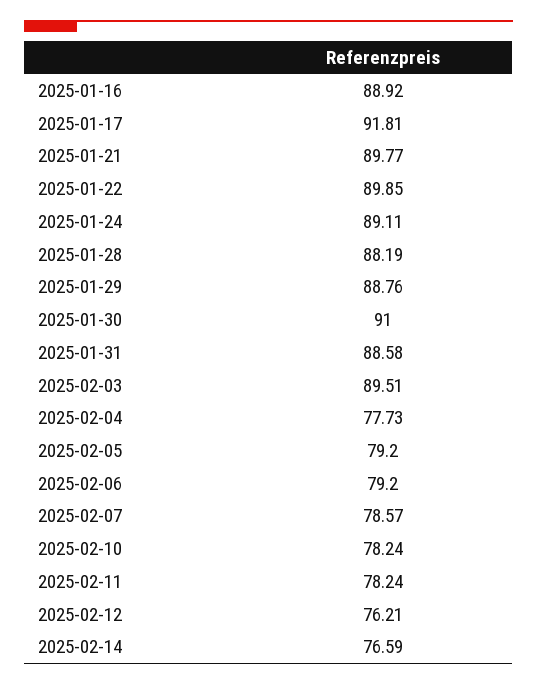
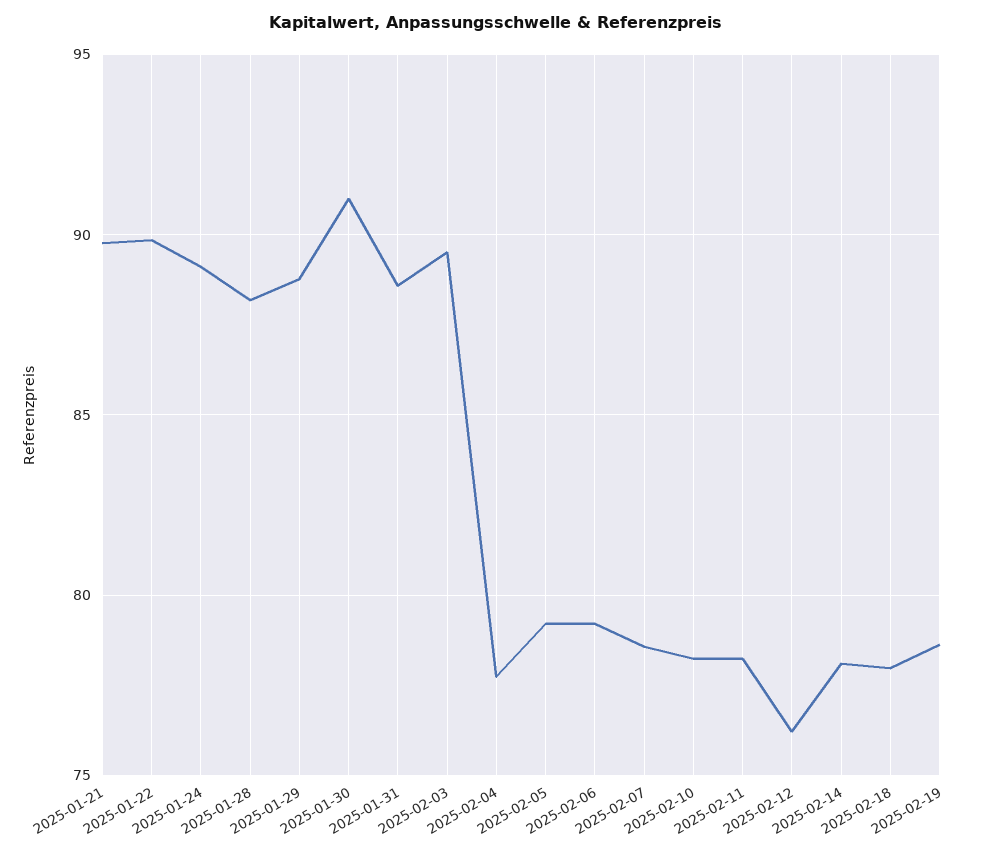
2025-01-16: 88.92 -> none
2025-01-17: 91.81 -> none
2025-02-14: 76.59 -> 78
2025-02-18: none -> 78
2025-02-19: none -> 78.5

